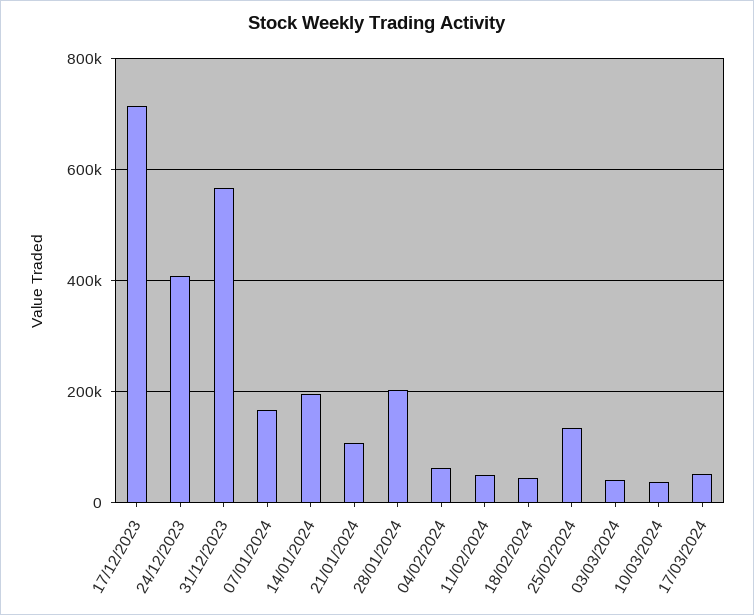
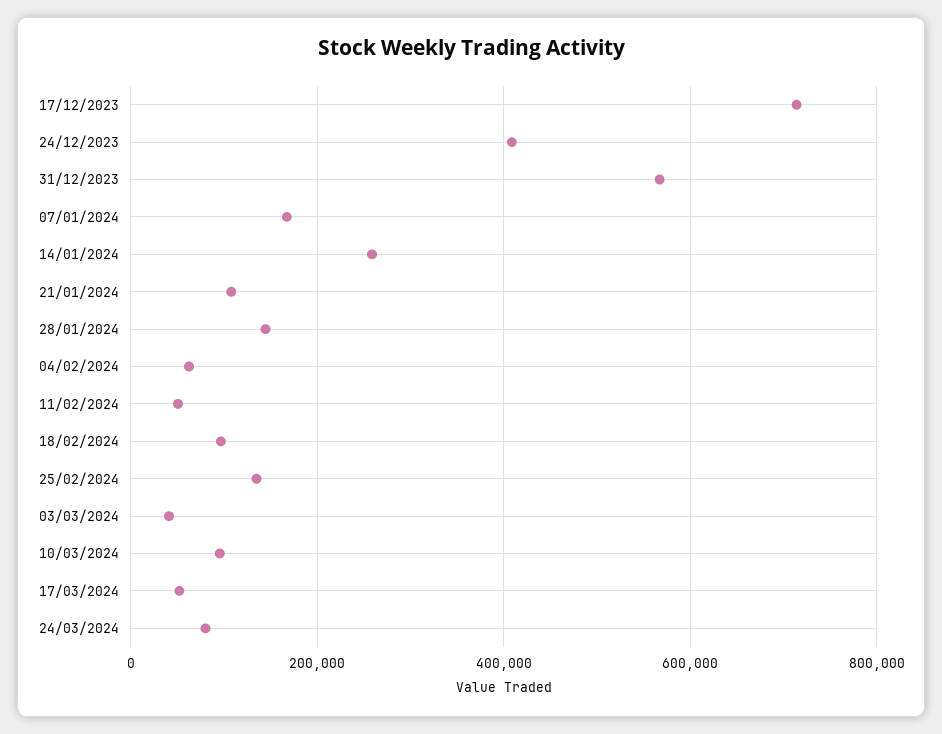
14/01/2024: 200000 -> 260000
28/01/2024: 200000 -> 140000
18/02/2024: 40000 -> 100000
10/03/2024: 40000 -> 100000
24/03/2024: none -> 80000

